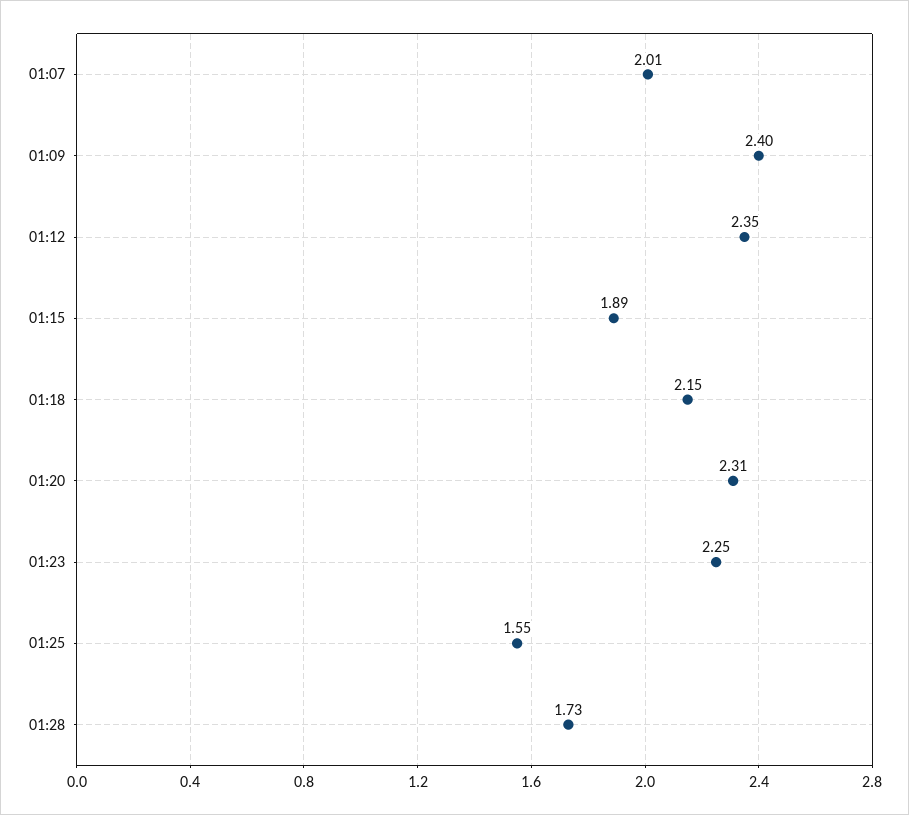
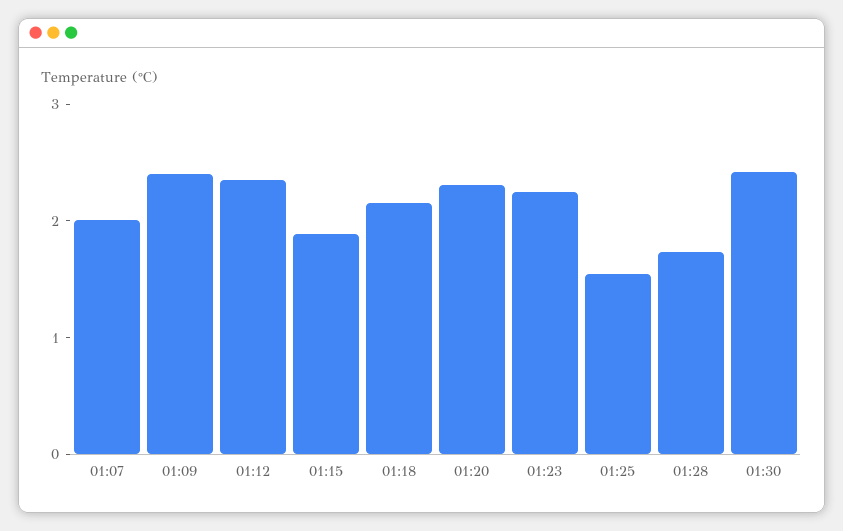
01:30: none -> 2.4

